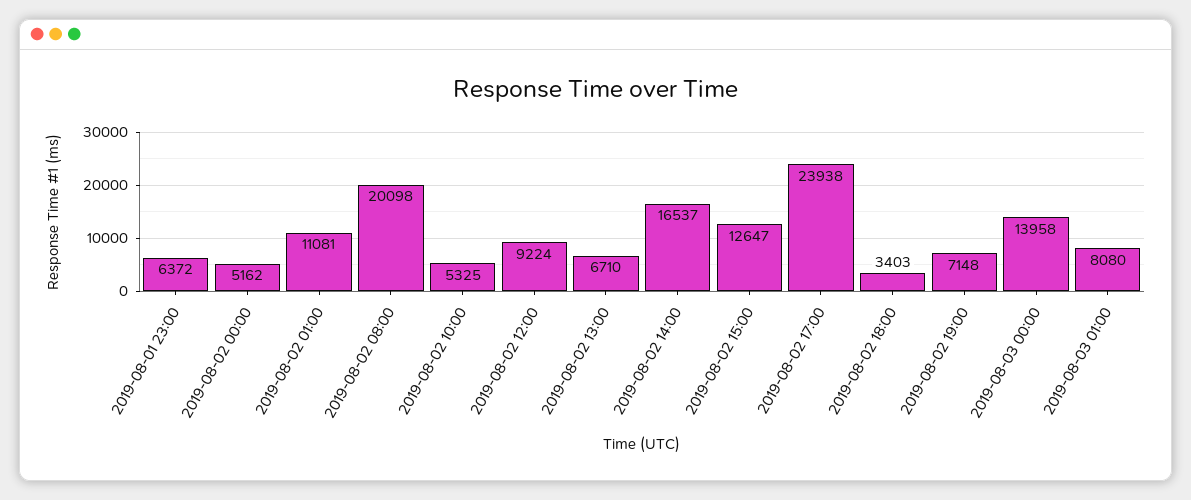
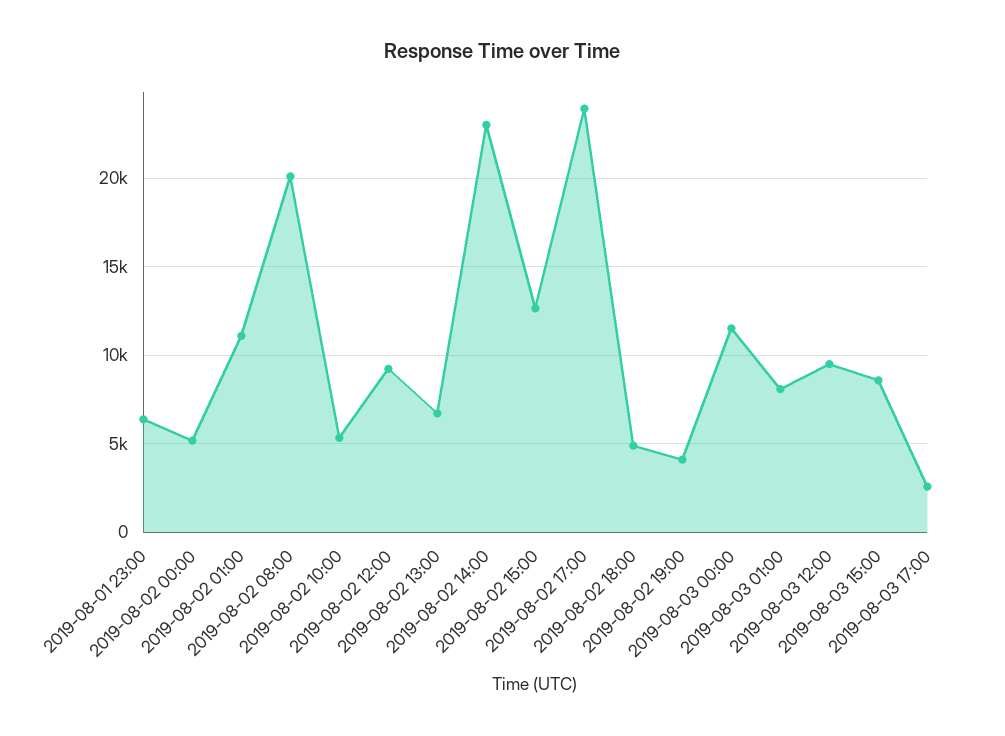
2019-08-02 14:00: 16537 -> 23000
2019-08-02 18:00: 3403 -> 5000
2019-08-02 19:00: 7148 -> 4000
2019-08-03 00:00: 13958 -> 11500
2019-08-03 12:00: none -> 9500
2019-08-03 15:00: none -> 8500
2019-08-03 17:00: none -> 2500

